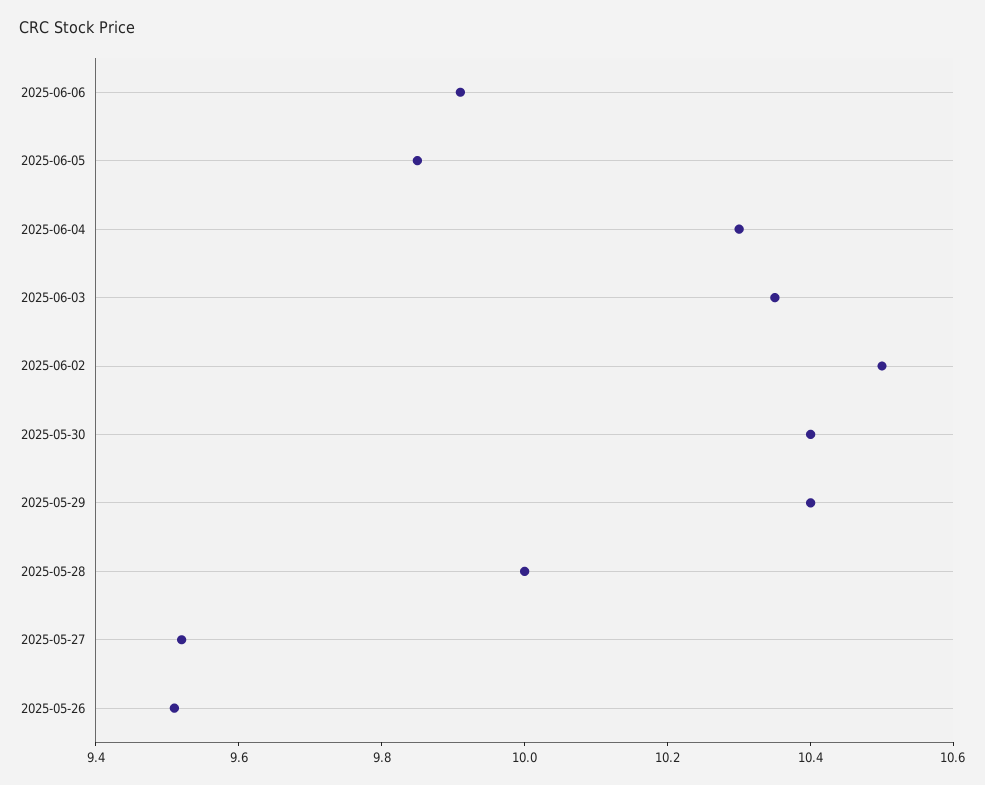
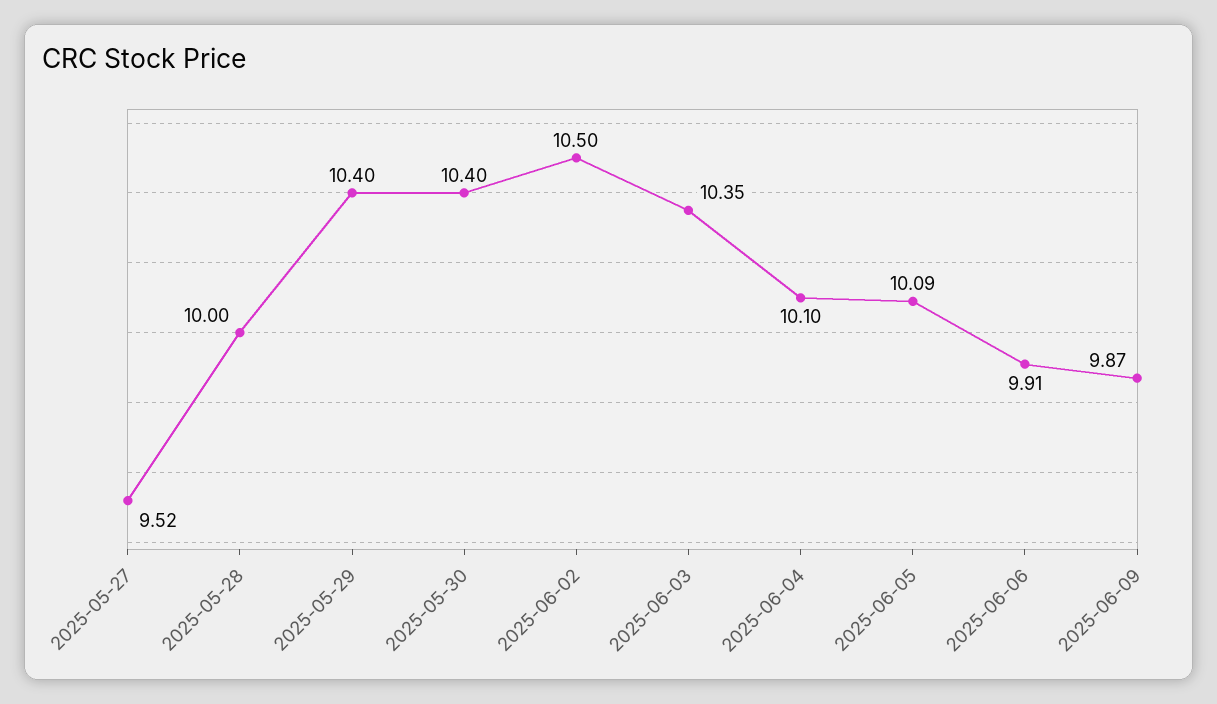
2025-06-05: 9.85 -> 10.09
2025-06-04: 10.3 -> 10.1
2025-05-26: 9.5 -> none
2025-06-09: none -> 9.87

